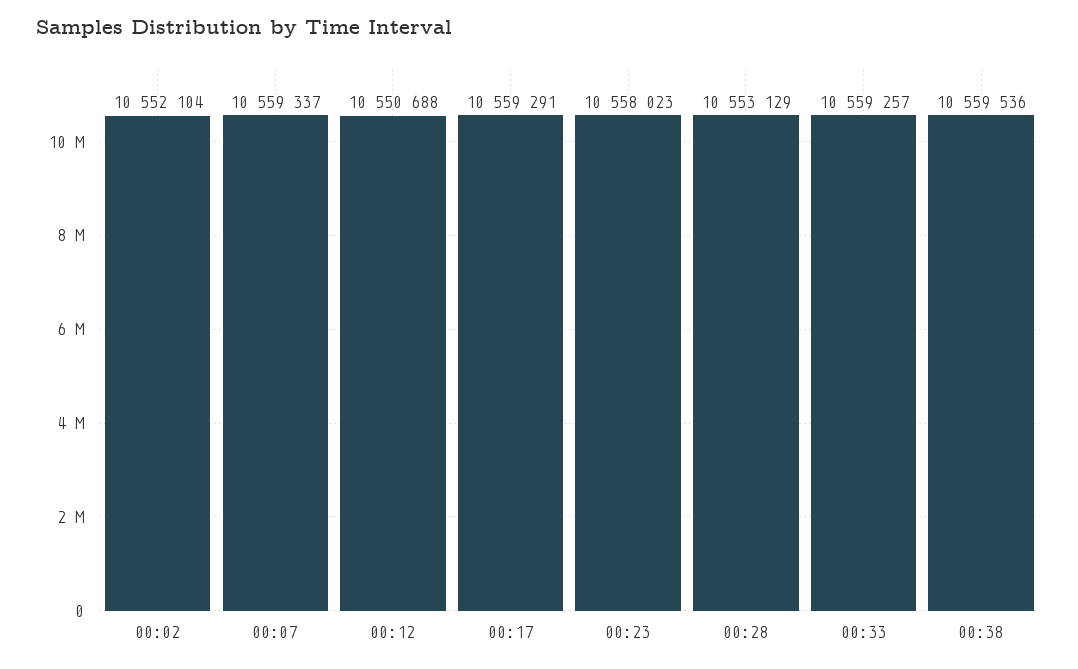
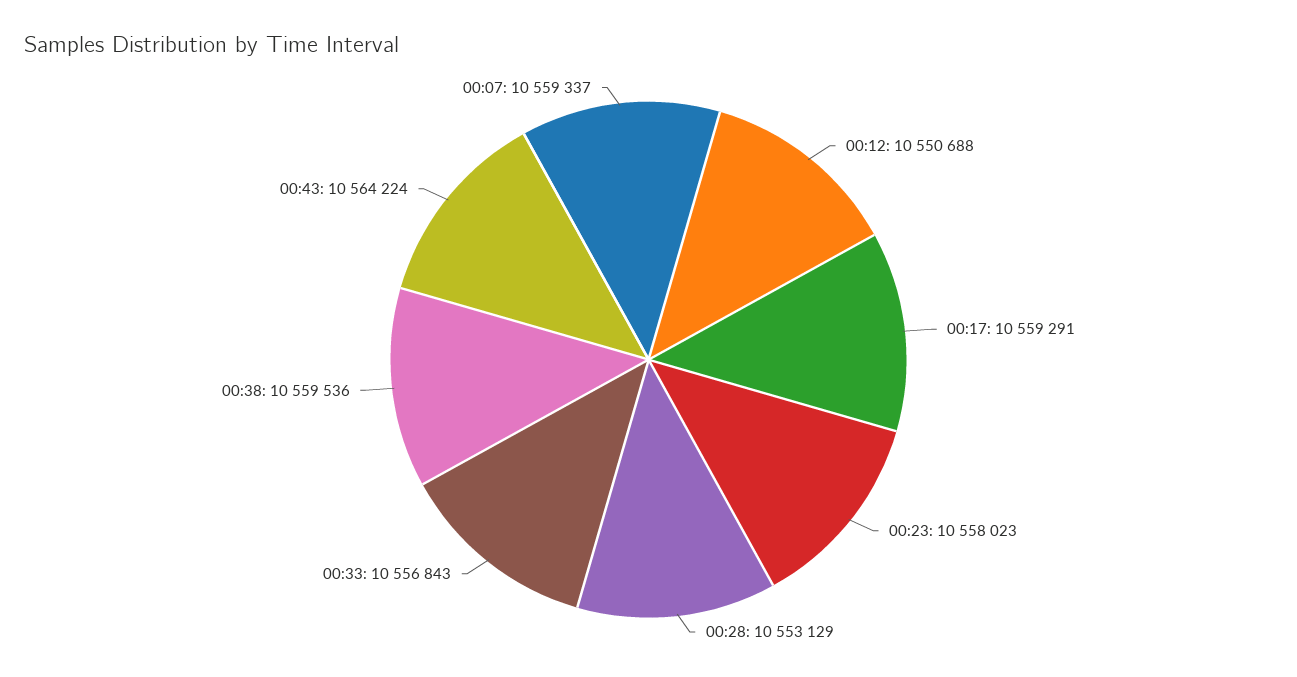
00:02: 10552104 -> none
00:33: 10559257 -> 10556843
00:43: none -> 10564224

